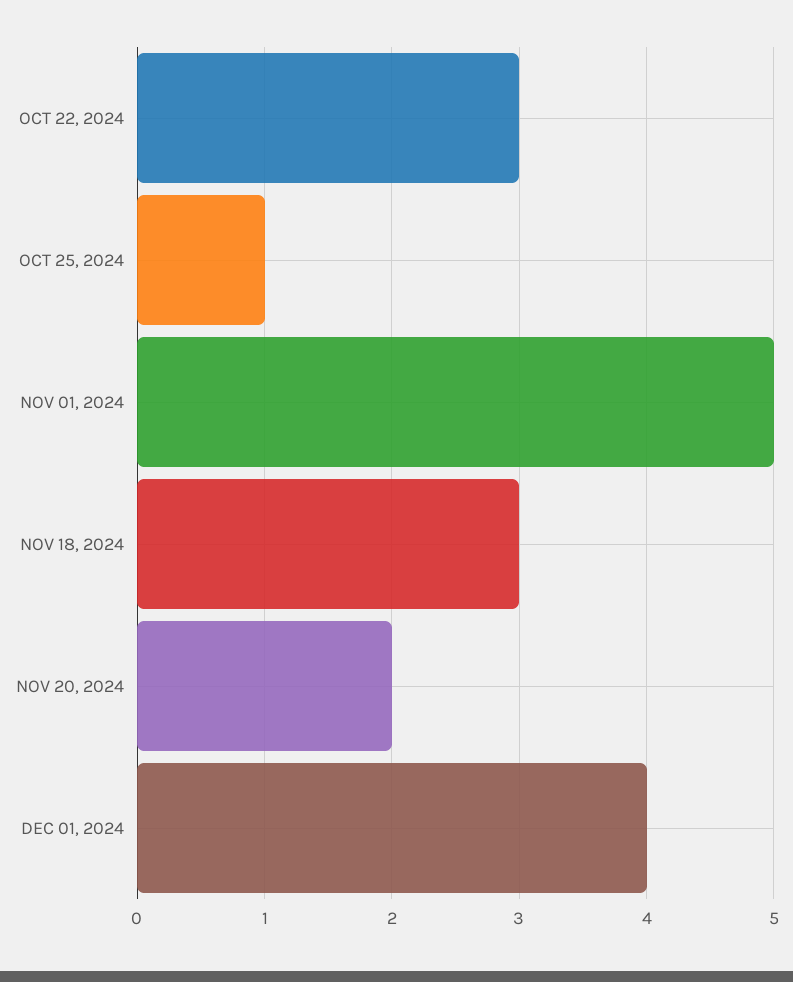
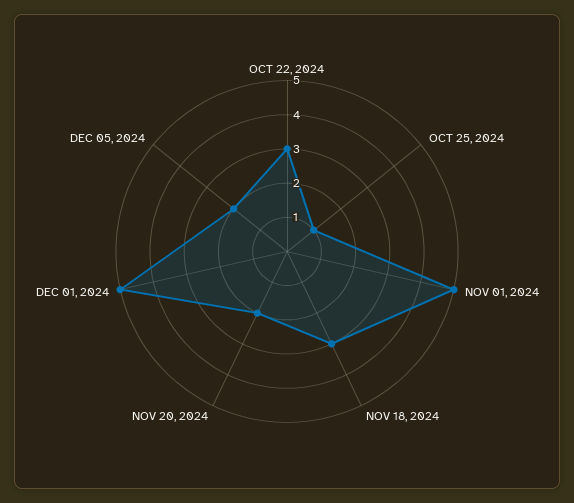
DEC 01, 2024: 4 -> 5
DEC 05, 2024: none -> 2

